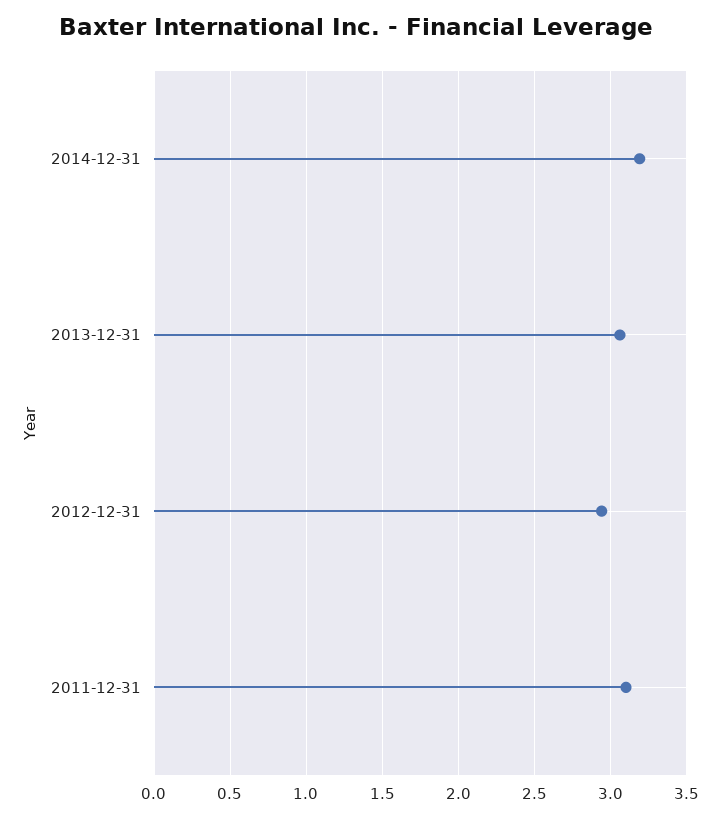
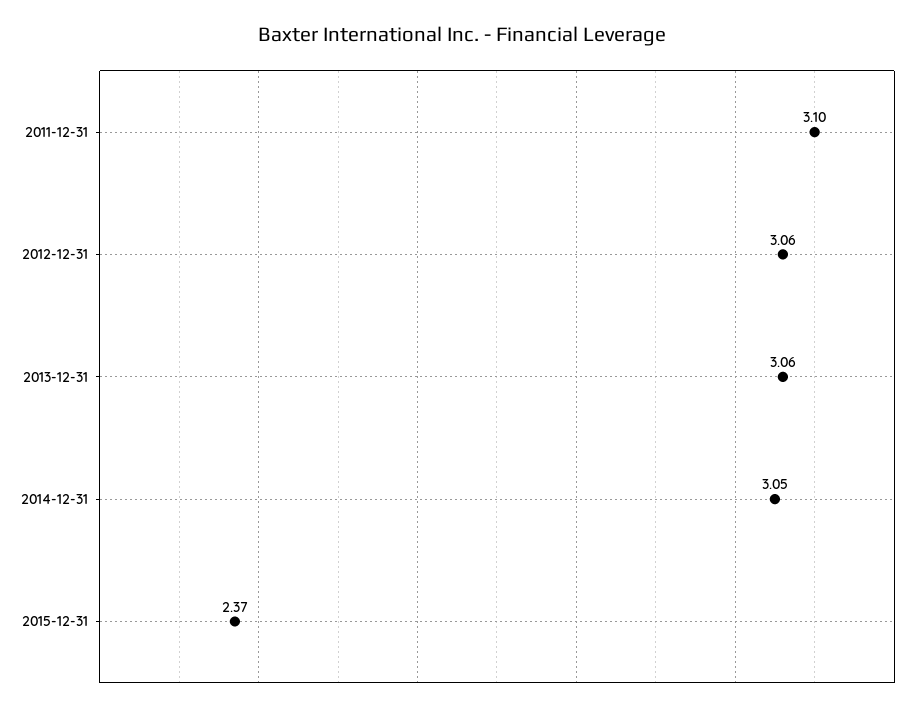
2014-12-31: 3.2 -> 3.05
2012-12-31: 2.95 -> 3.06
2015-12-31: none -> 2.37

